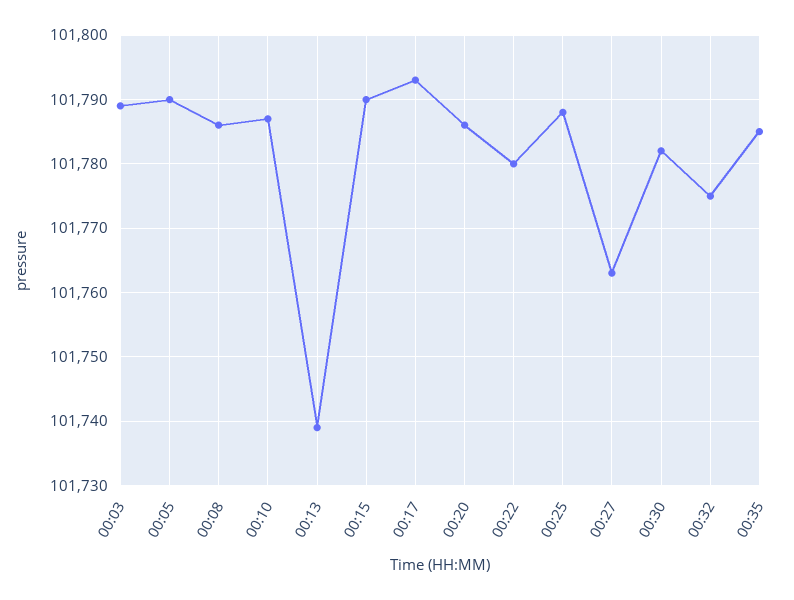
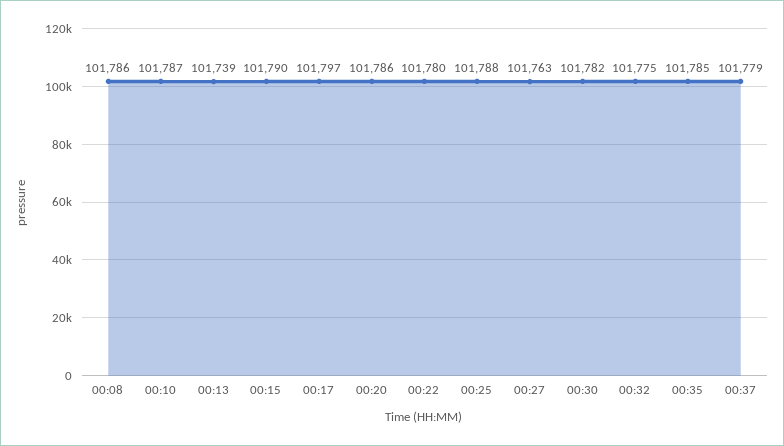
00:03: 101789 -> none
00:05: 101790 -> none
00:17: 101793 -> 101797
00:37: none -> 101779

